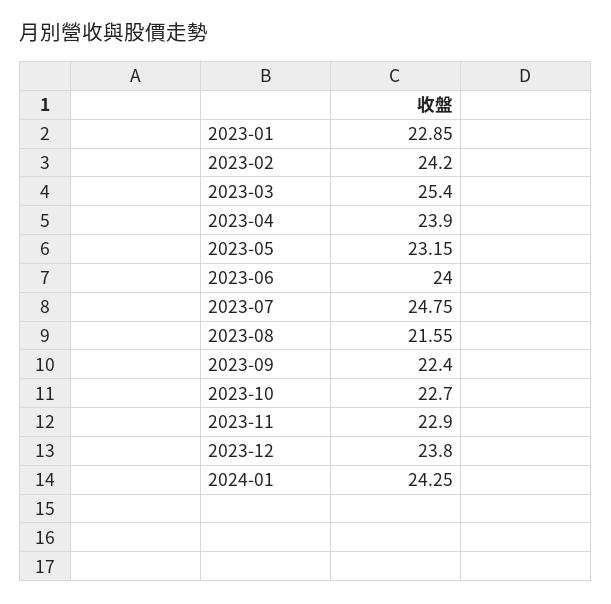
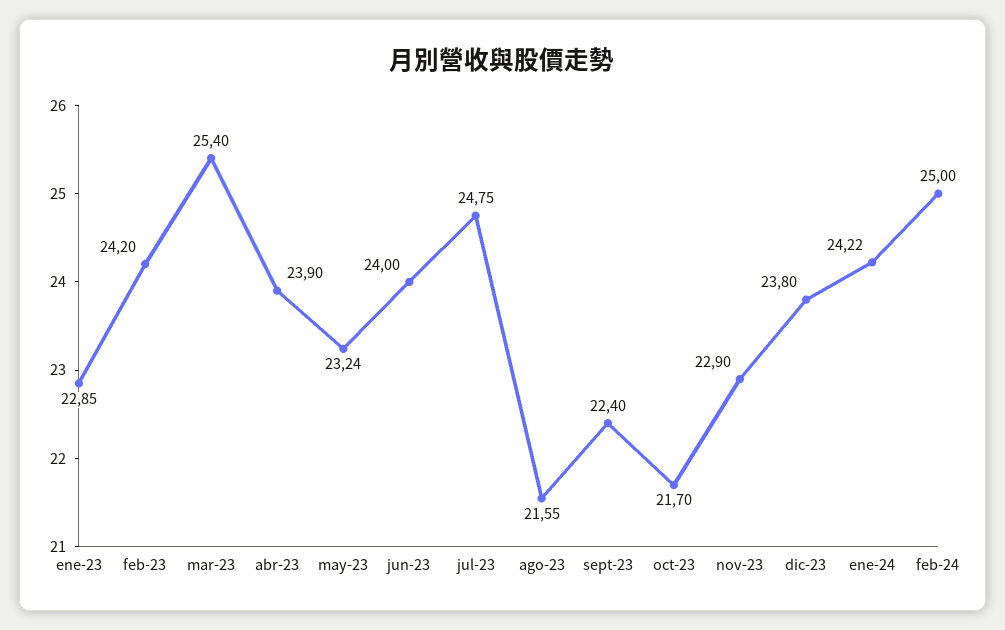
2023-05: 23.15 -> 23.24
2023-10: 22.7 -> 21.7
2024-01: 24.25 -> 24.22
feb-24: none -> 25

